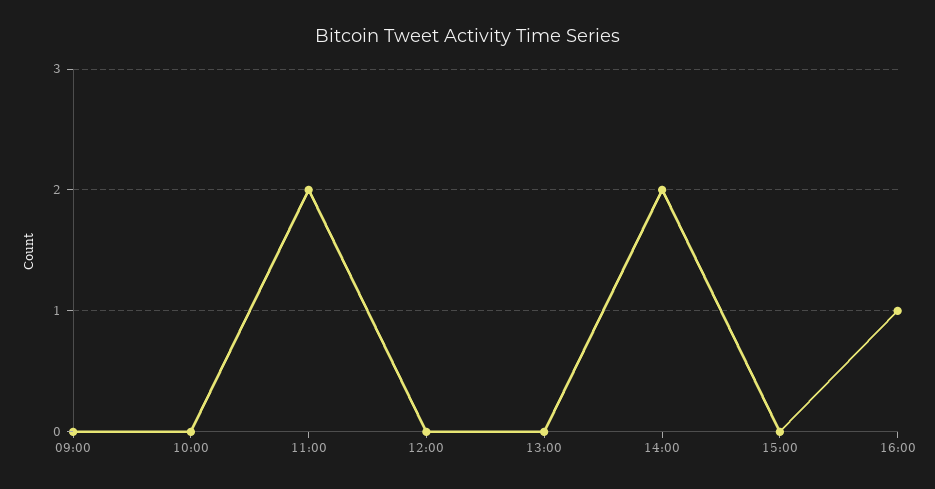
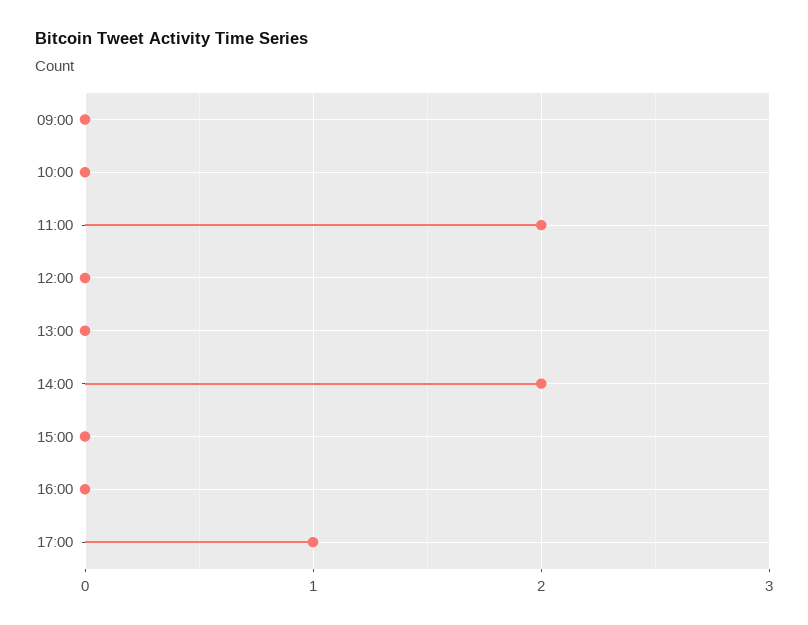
16:00: 1 -> 0
17:00: none -> 1

